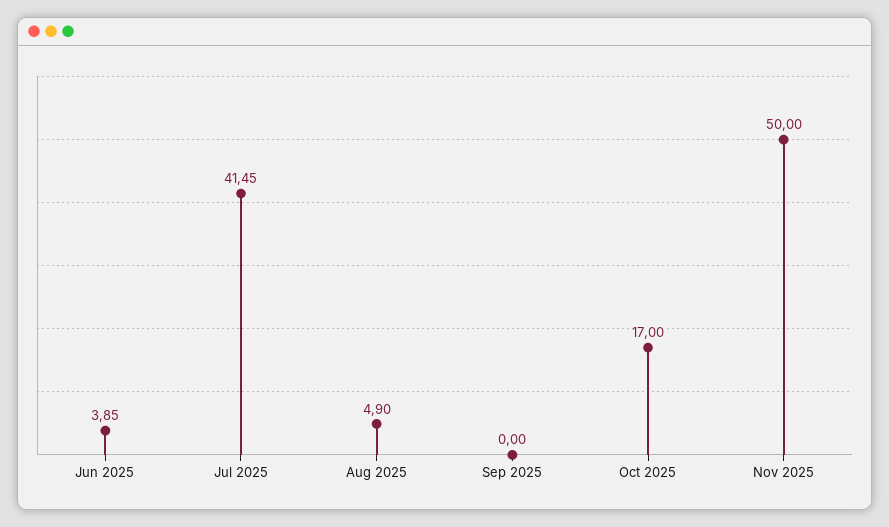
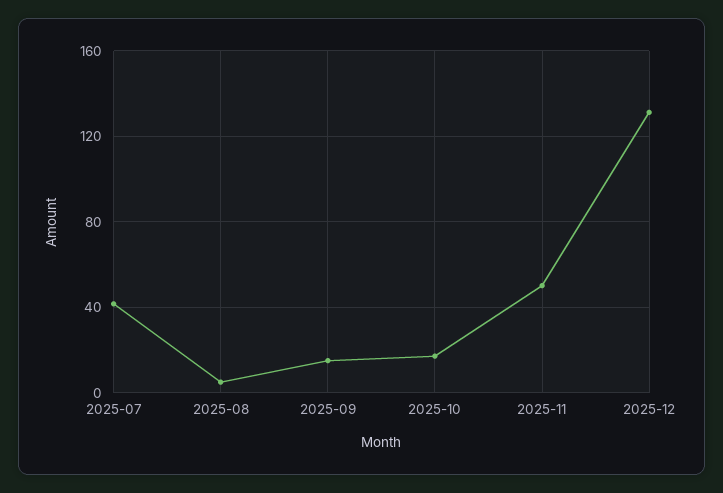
Jun 2025: 3.85 -> none
Sep 2025: 0 -> 15
2025-12: none -> 130

